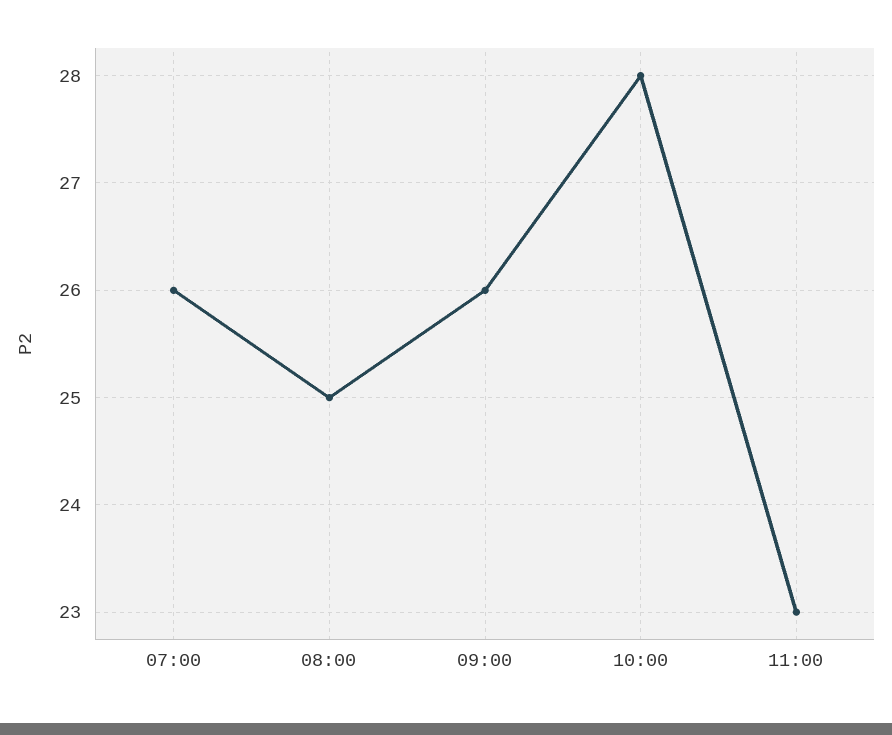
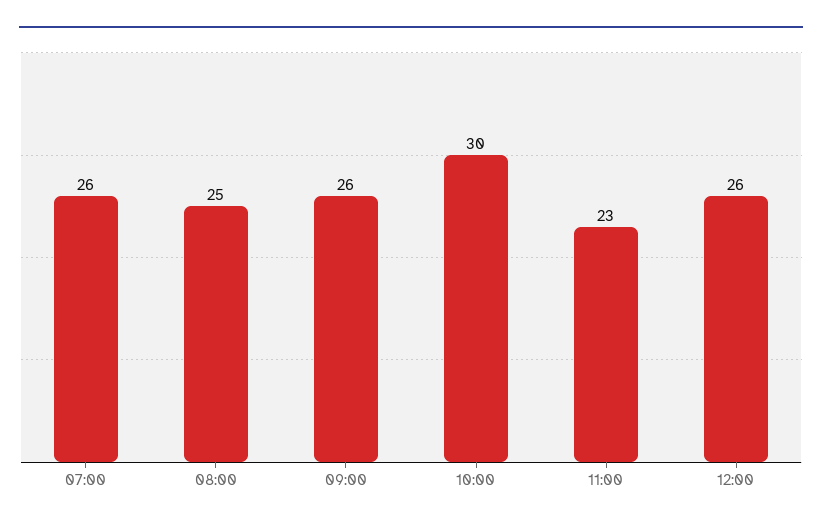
10:00: 28 -> 30
12:00: none -> 26

